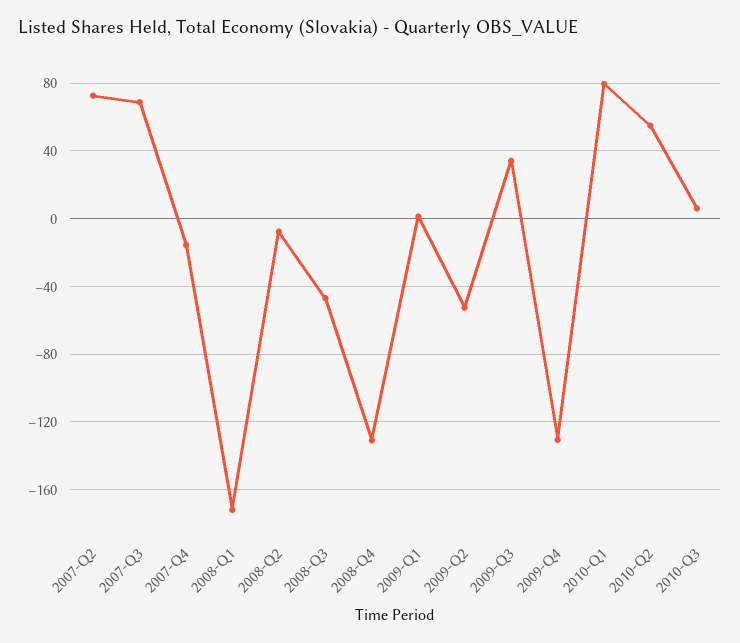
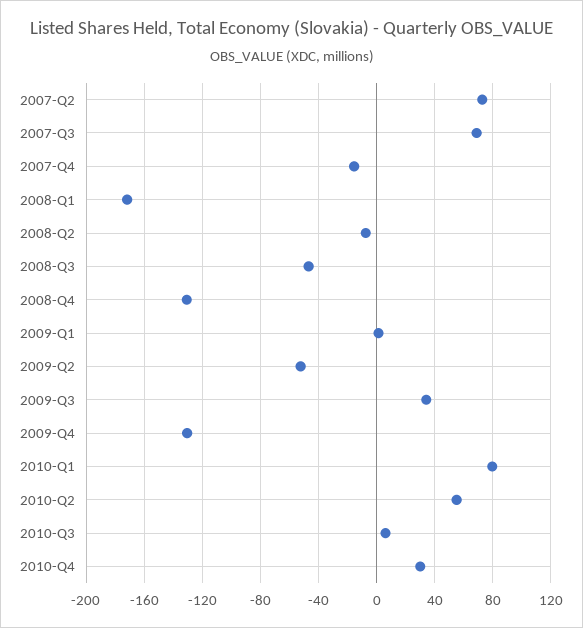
2010-Q4: none -> 30

